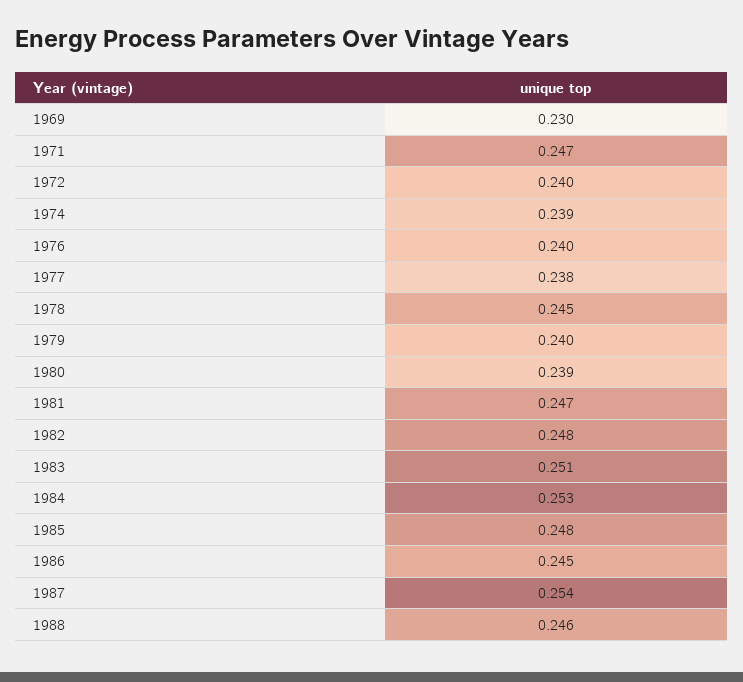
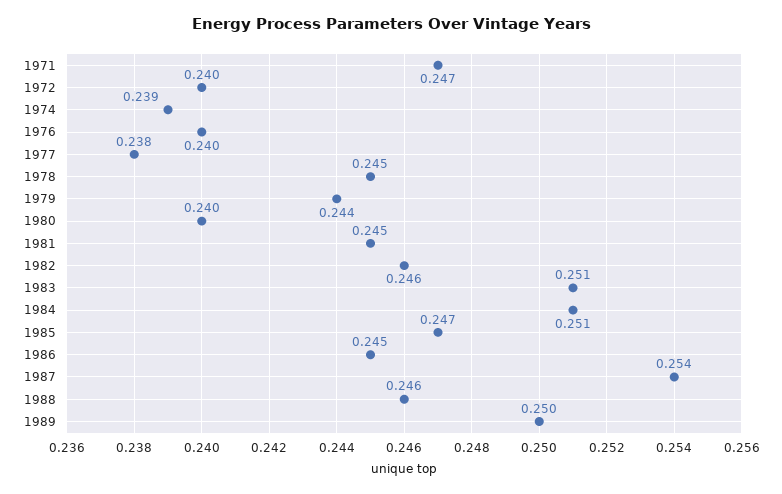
1969: 0.23 -> none
1979: 0.24 -> 0.244
1980: 0.239 -> 0.24
1981: 0.247 -> 0.245
1982: 0.248 -> 0.246
1984: 0.253 -> 0.251
1985: 0.248 -> 0.247
1989: none -> 0.25

